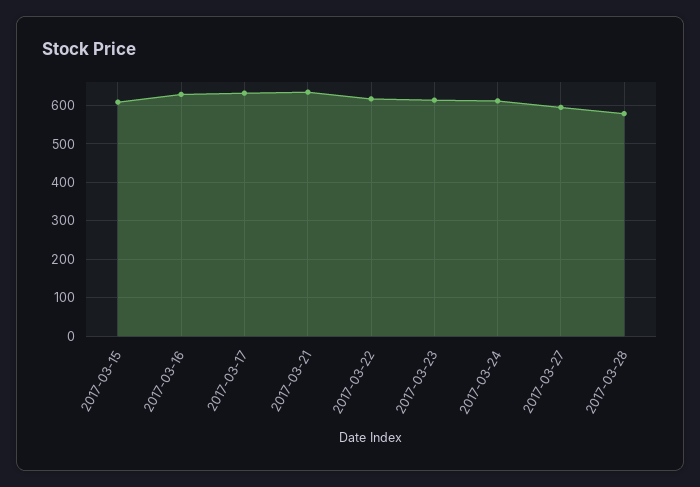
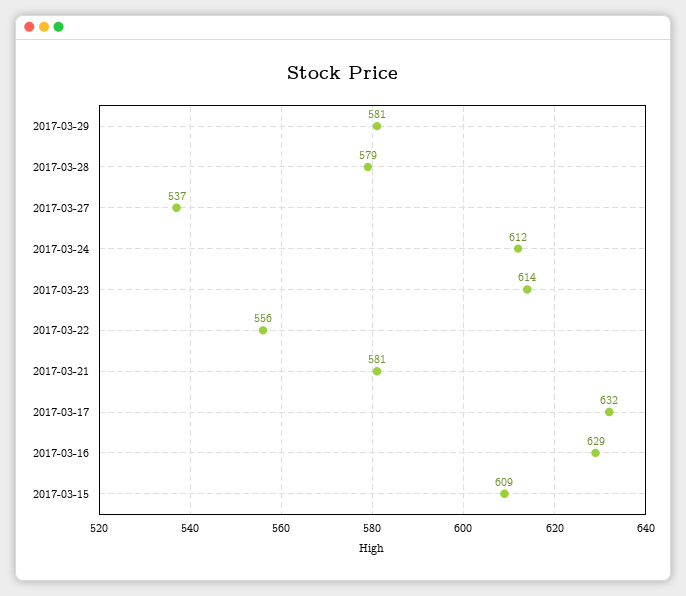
2017-03-21: 640 -> 581
2017-03-22: 620 -> 556
2017-03-27: 600 -> 537
2017-03-29: none -> 581

